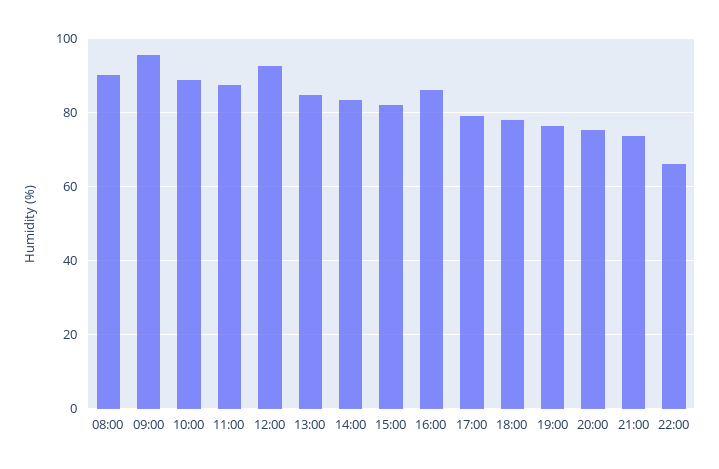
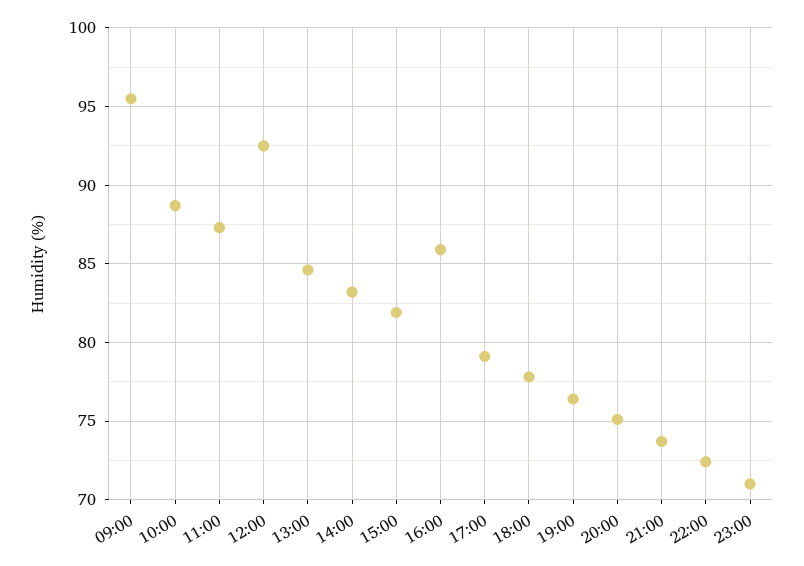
08:00: 90 -> none
22:00: 66 -> 72.5
23:00: none -> 71

